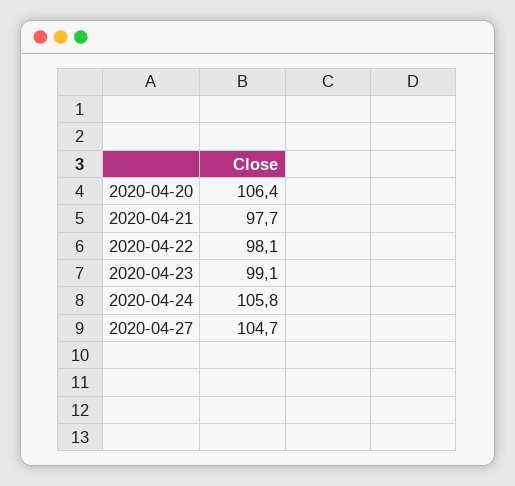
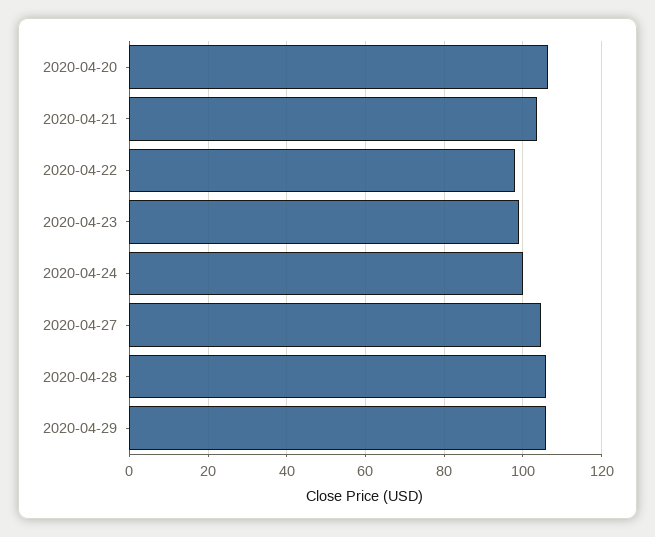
2020-04-21: 97.7 -> 104
2020-04-24: 105.8 -> 100
2020-04-28: none -> 106
2020-04-29: none -> 106

